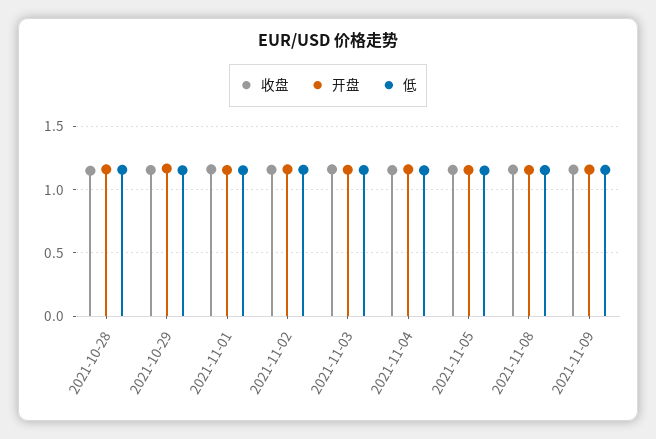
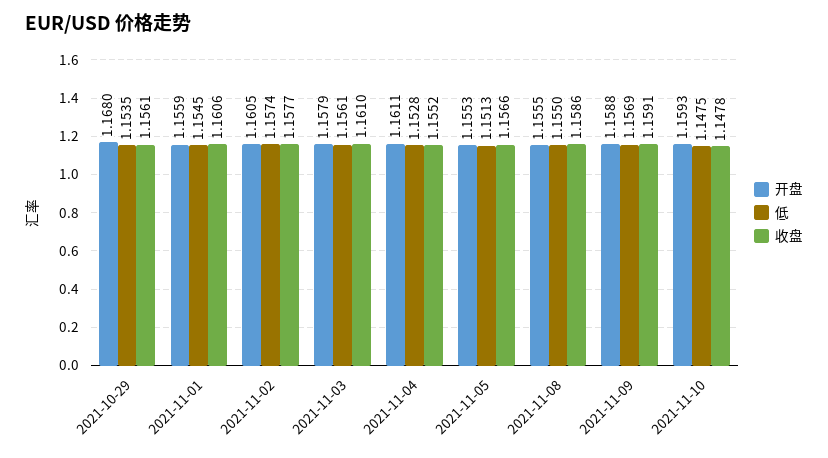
收盘, 2021-10-28: 1.15 -> none
开盘, 2021-10-28: 1.15 -> none
低, 2021-10-28: 1.15 -> none
开盘, 2021-11-10: none -> 1.1593
低, 2021-11-10: none -> 1.1475
收盘, 2021-11-10: none -> 1.1478

